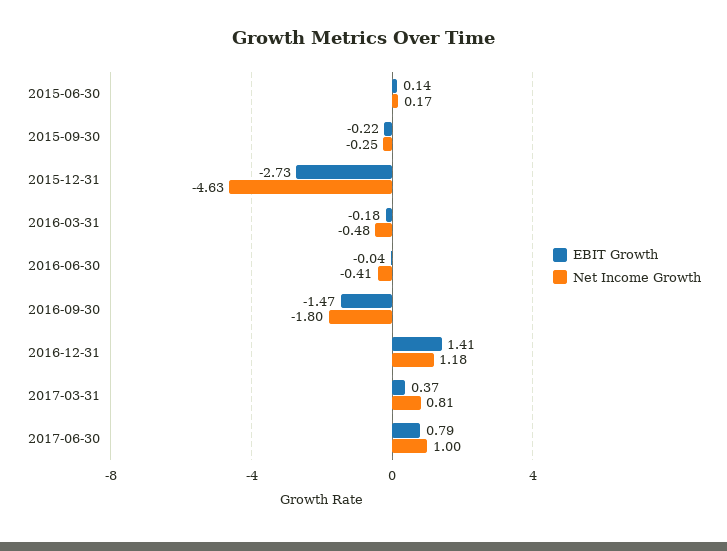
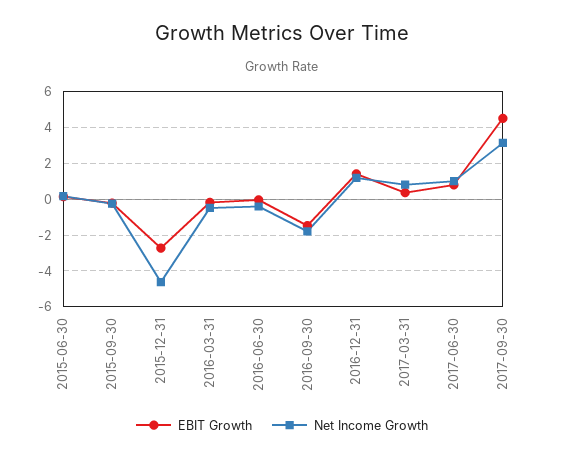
EBIT Growth, 2017-09-30: none -> 4.5
Net Income Growth, 2017-09-30: none -> 3

